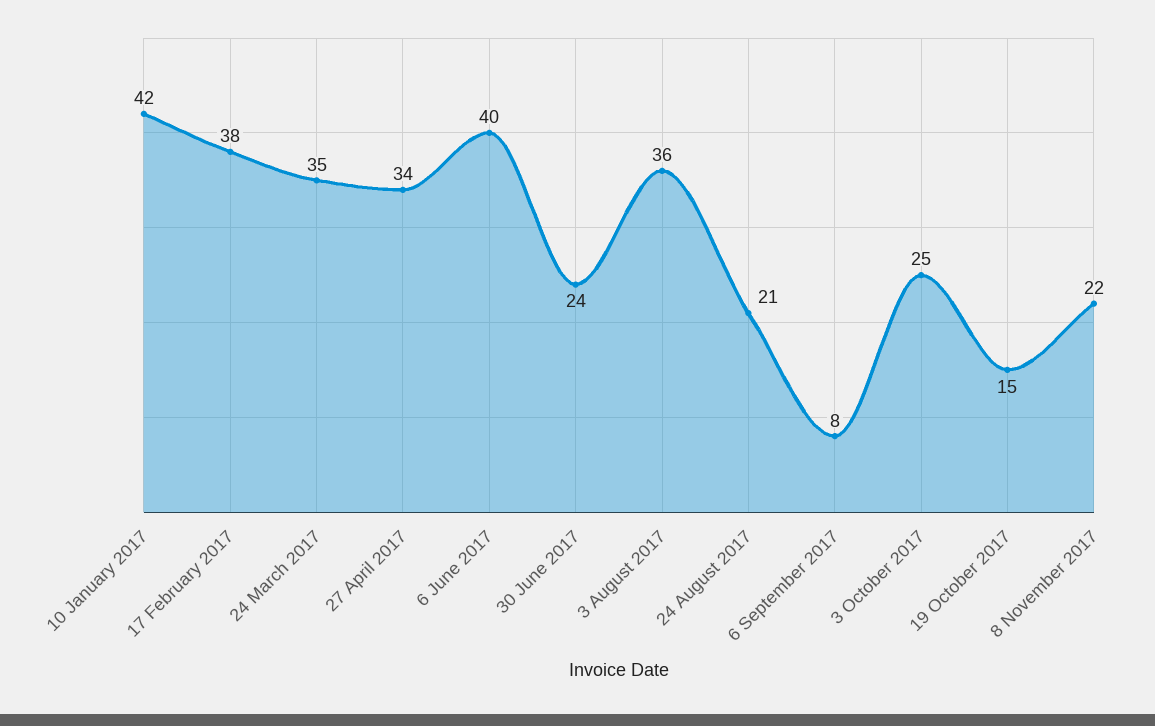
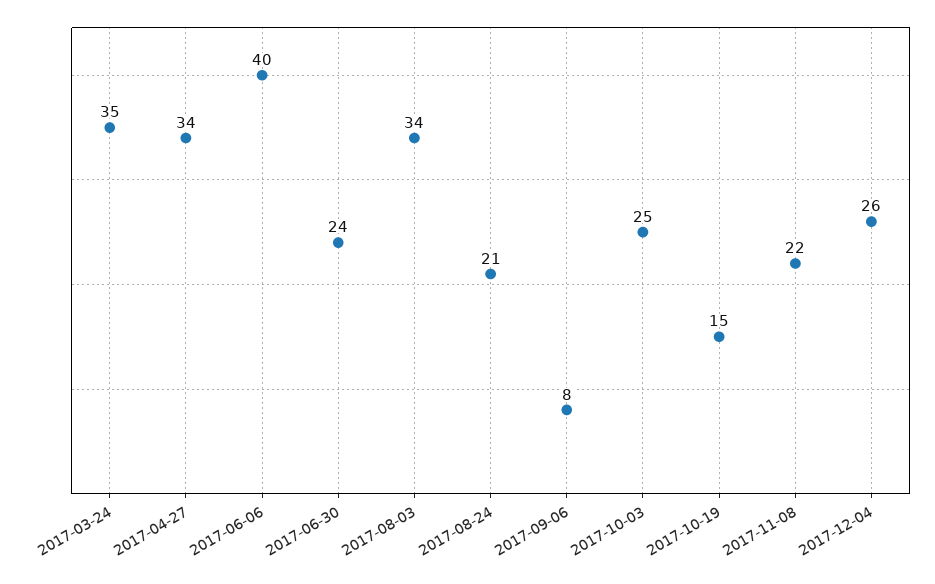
10 January 2017: 42 -> none
17 February 2017: 38 -> none
3 August 2017: 36 -> 34
2017-12-04: none -> 26

